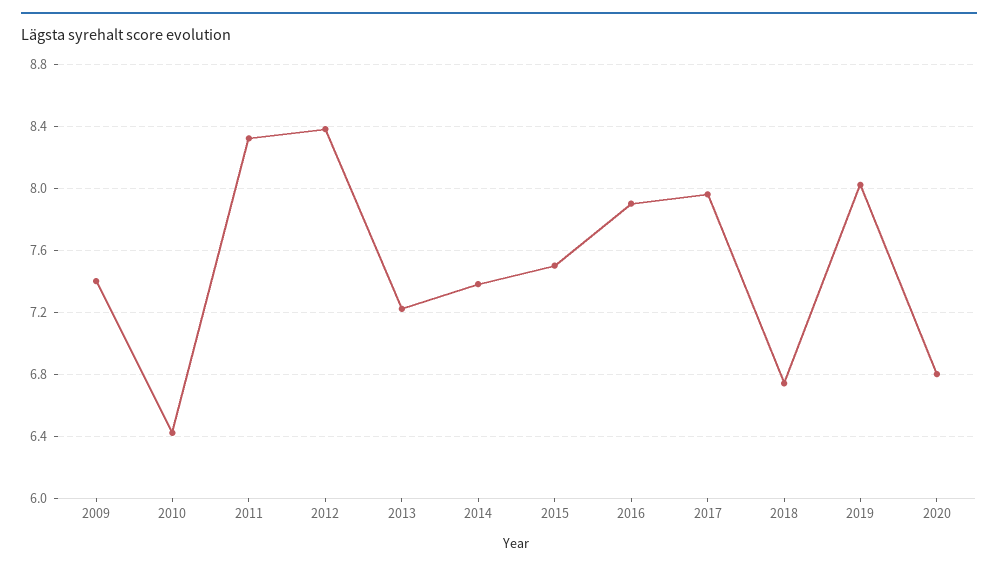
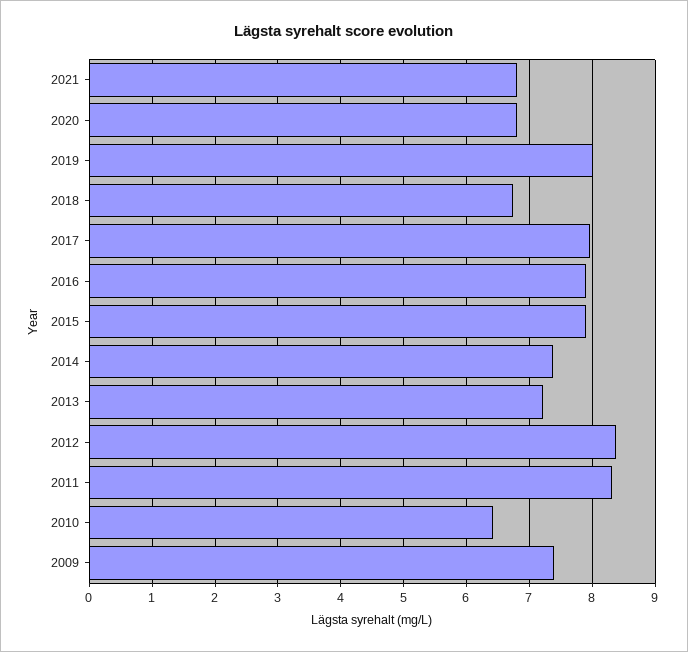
2015: 7.5 -> 7.9
2021: none -> 6.8

